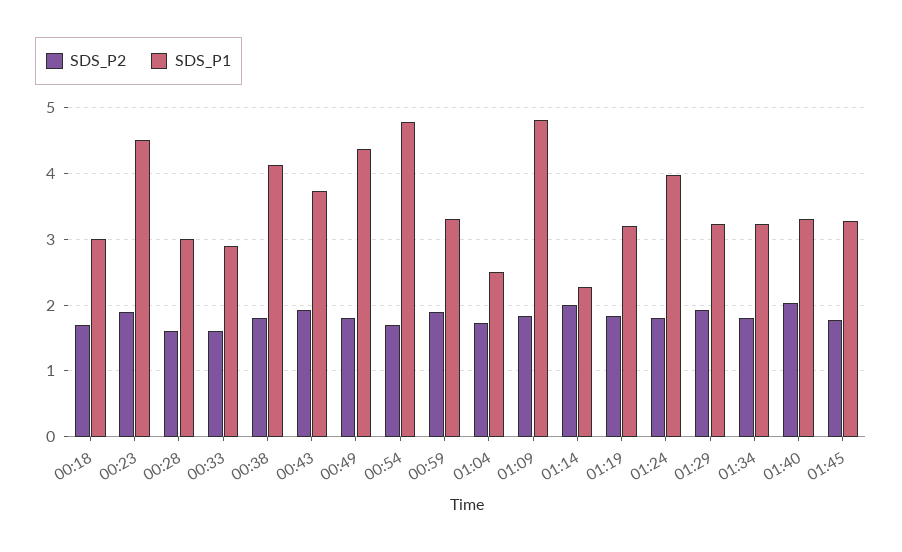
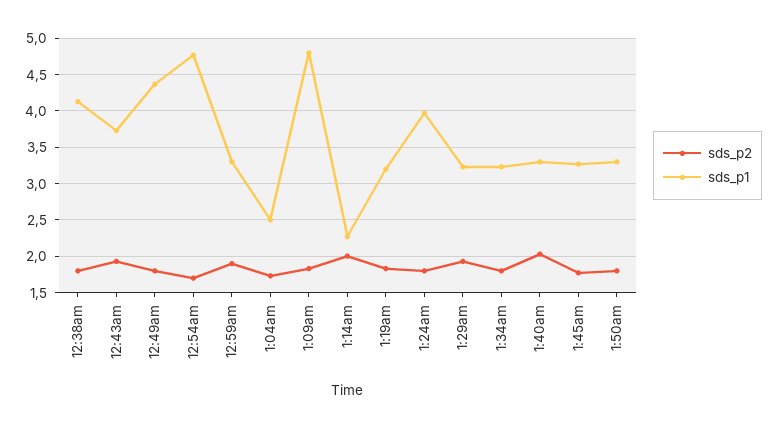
SDS_P2, 00:18: 1.7 -> none
SDS_P1, 00:18: 3 -> none
SDS_P2, 00:23: 1.9 -> none
SDS_P1, 00:23: 4.5 -> none
SDS_P2, 00:28: 1.6 -> none
SDS_P1, 00:28: 3 -> none
SDS_P2, 00:33: 1.6 -> none
SDS_P1, 00:33: 2.9 -> none
SDS_P2, 1:50am: none -> 1.8
SDS_P1, 1:50am: none -> 3.3

